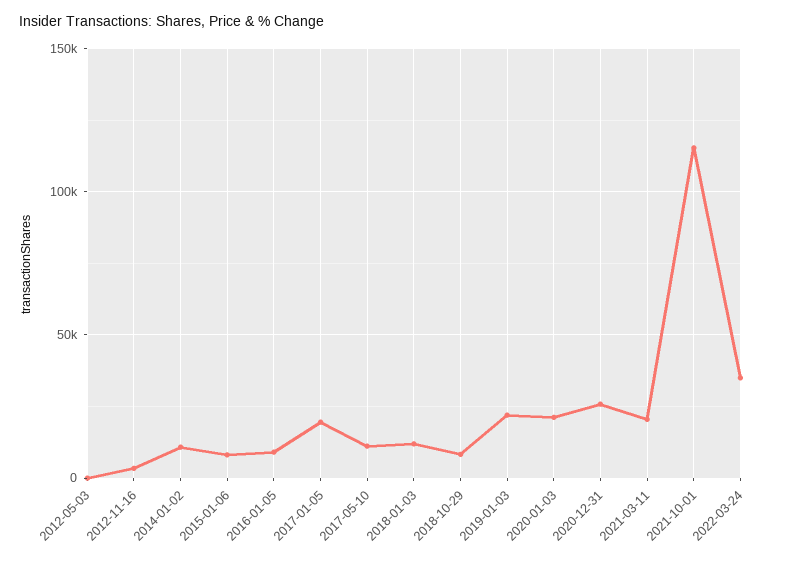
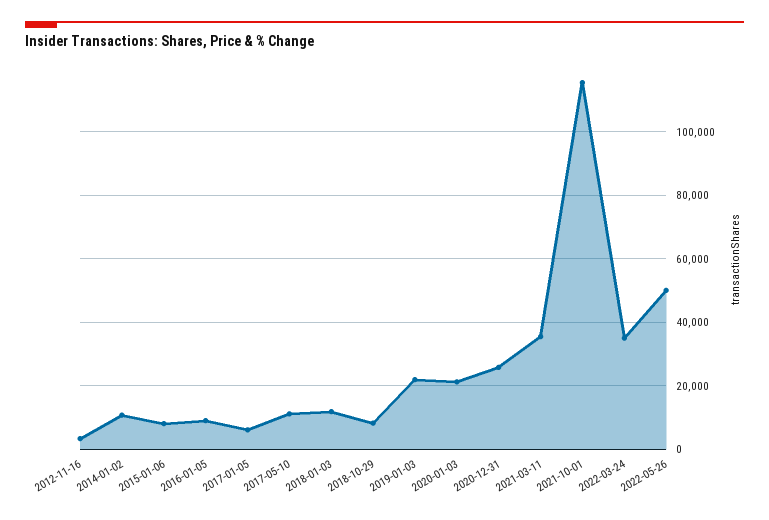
2012-05-03: 0 -> none
2017-01-05: 20000 -> 6000
2021-03-11: 20000 -> 36000
2022-05-26: none -> 50000

